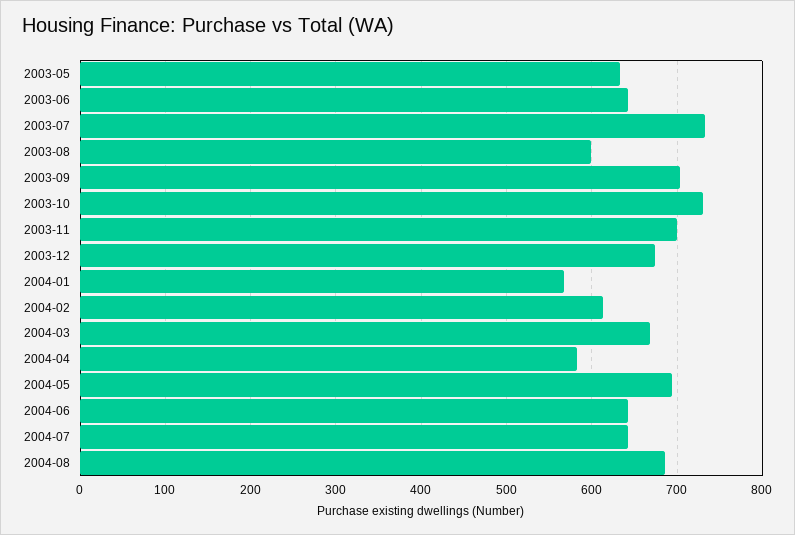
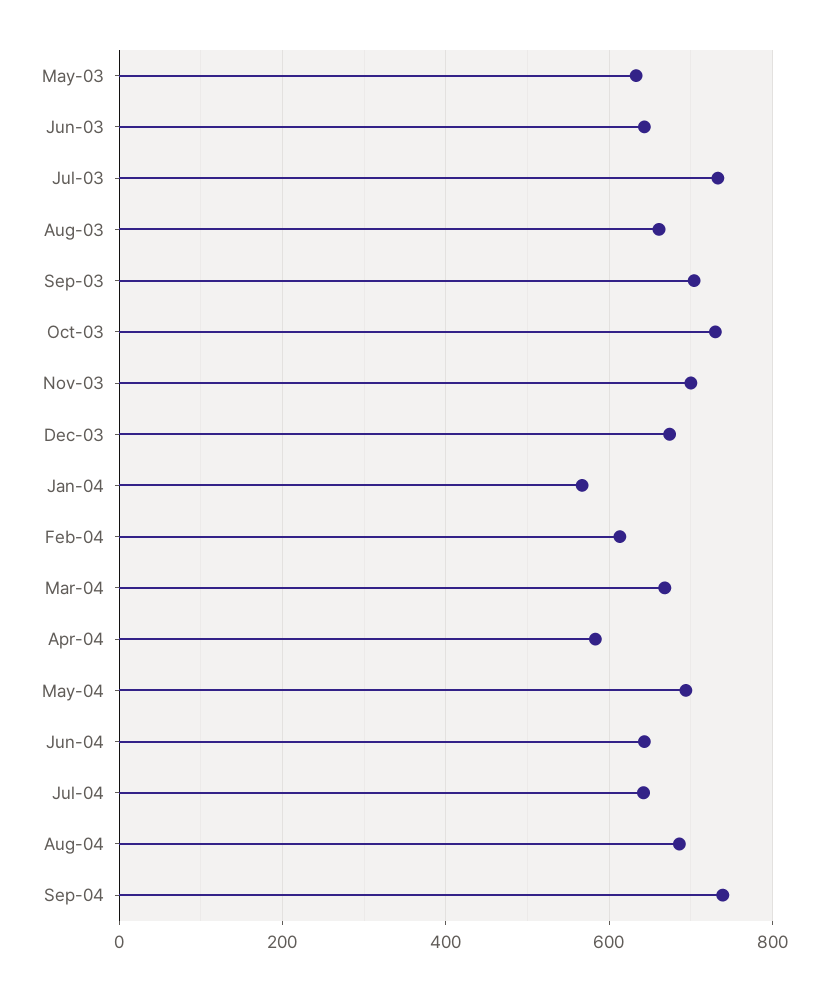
2003-08: 600 -> 660
Sep-04: none -> 740

